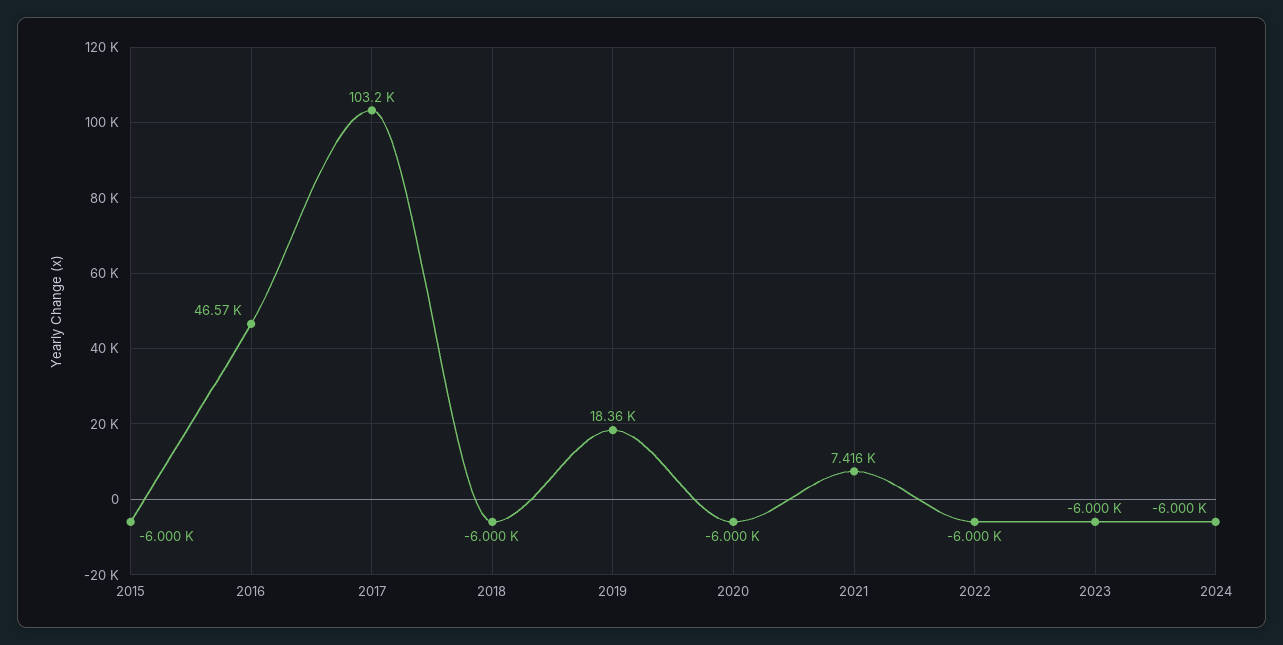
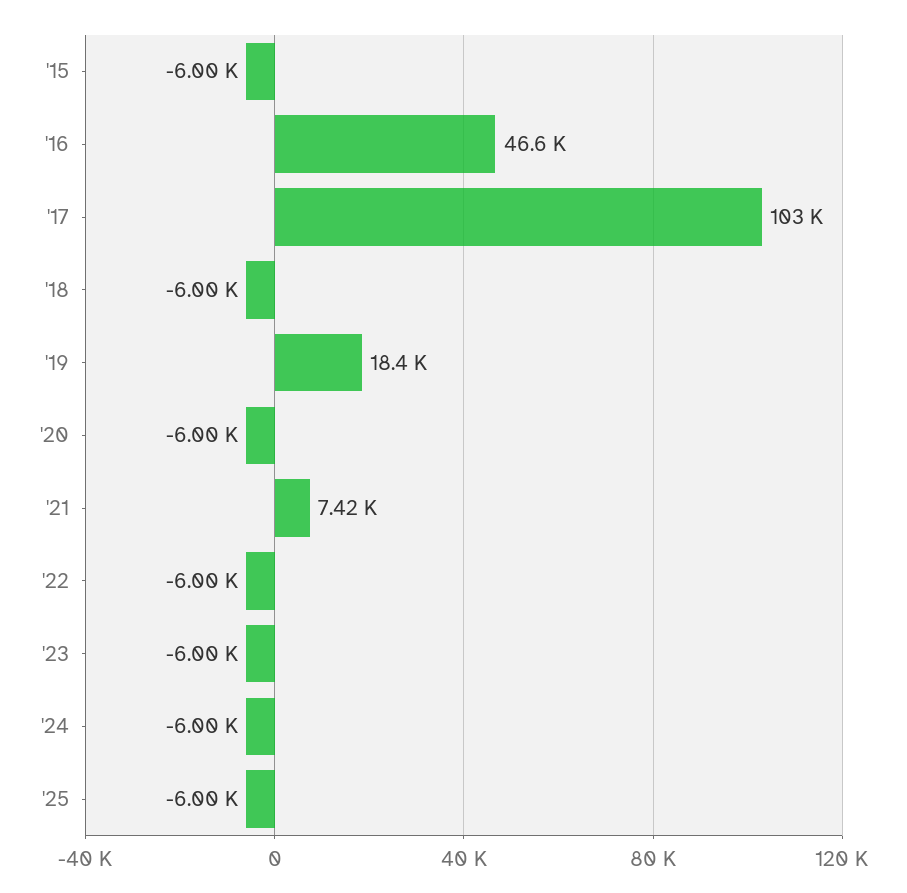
'25: none -> -6000

